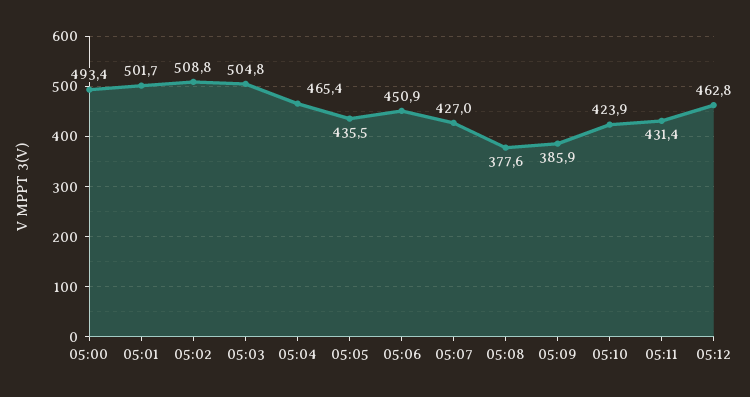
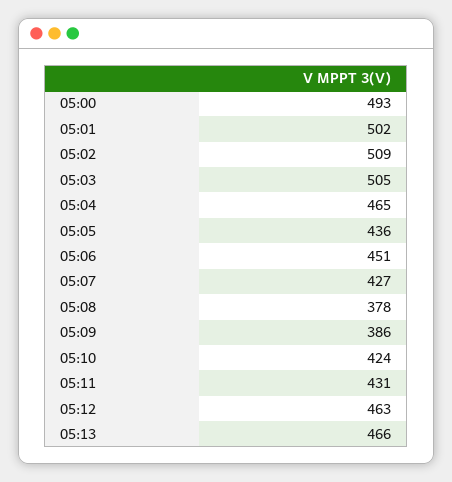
05:13: none -> 466

